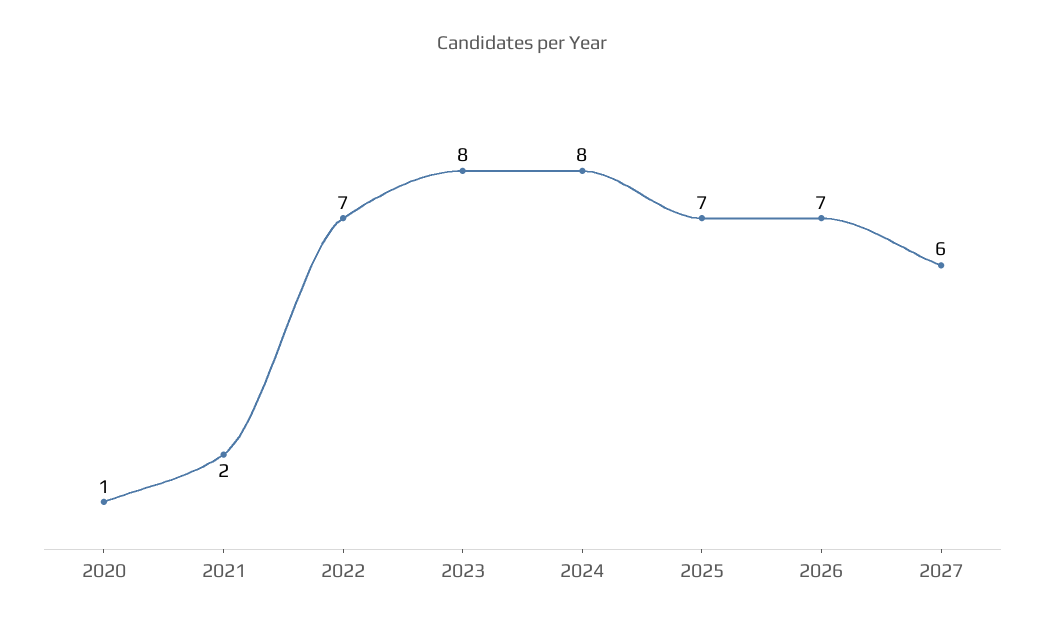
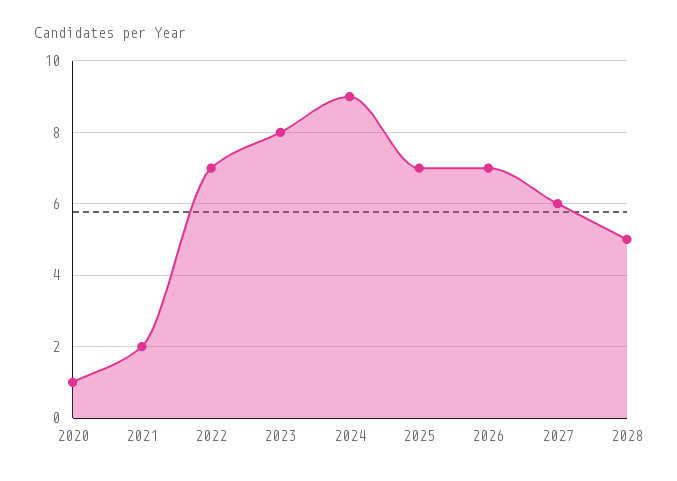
2024: 8 -> 9
2028: none -> 5

